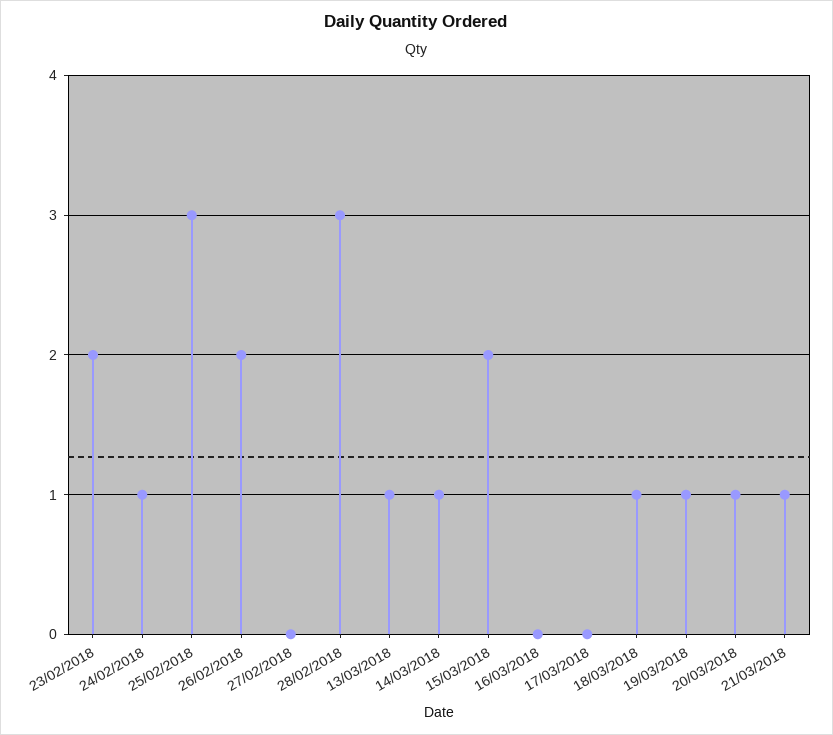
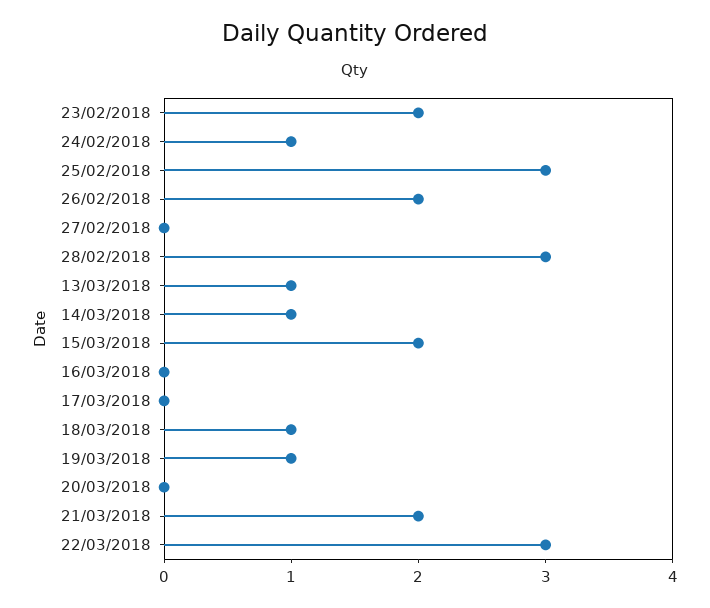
20/03/2018: 1 -> 0
21/03/2018: 1 -> 2
22/03/2018: none -> 3

